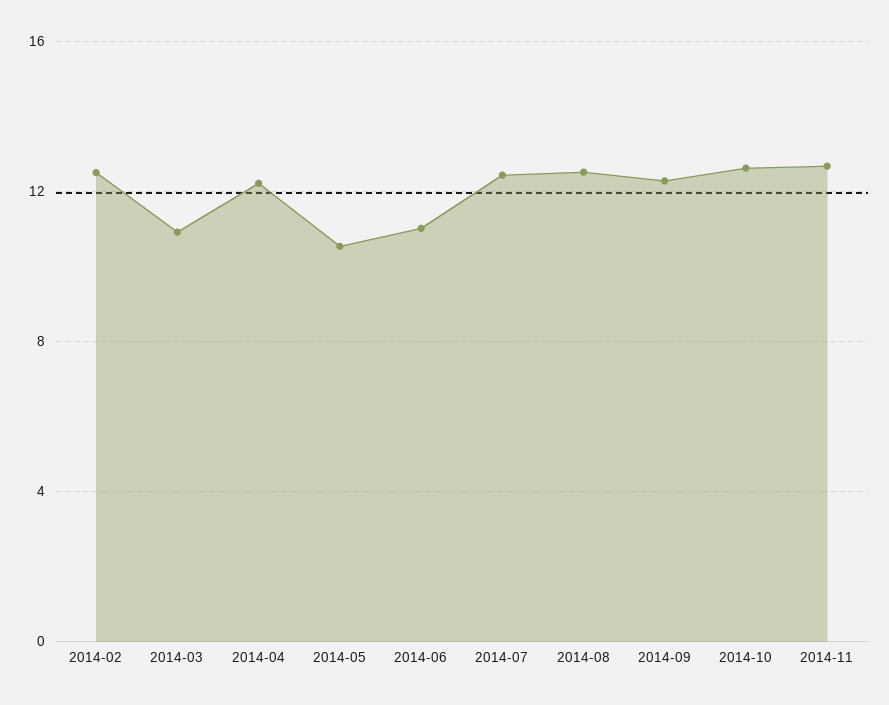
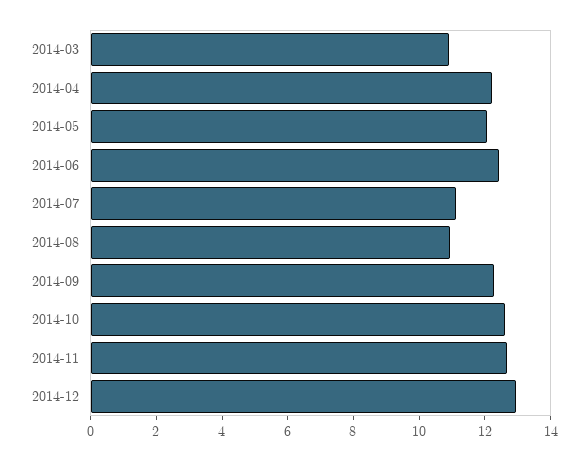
2014-02: 12.5 -> none
2014-05: 10.5 -> 12
2014-06: 11 -> 12.5
2014-07: 12.5 -> 11
2014-08: 12.5 -> 11
2014-12: none -> 13

